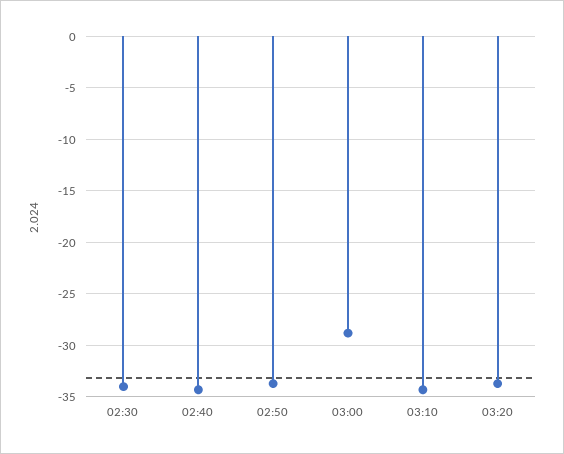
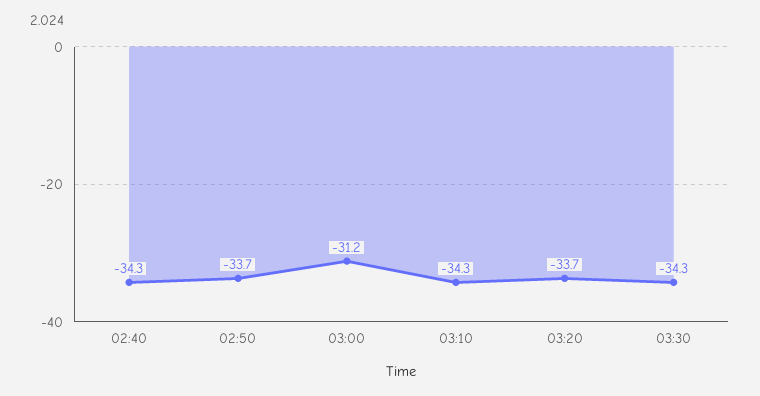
02:30: -34 -> none
03:00: -29 -> -31.2
03:30: none -> -34.3

